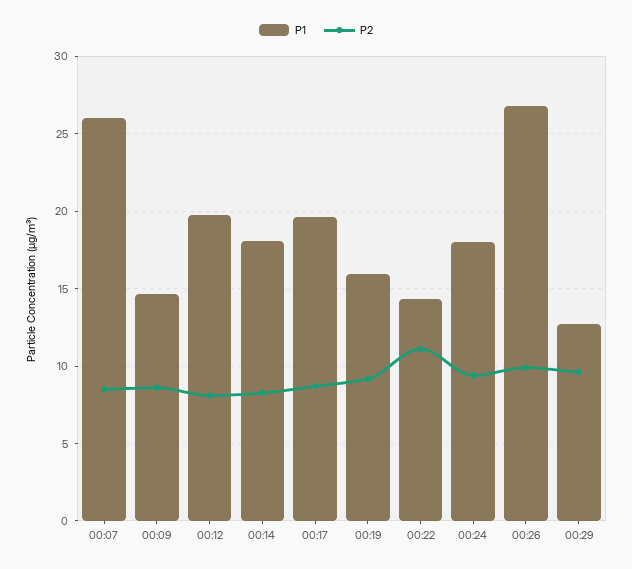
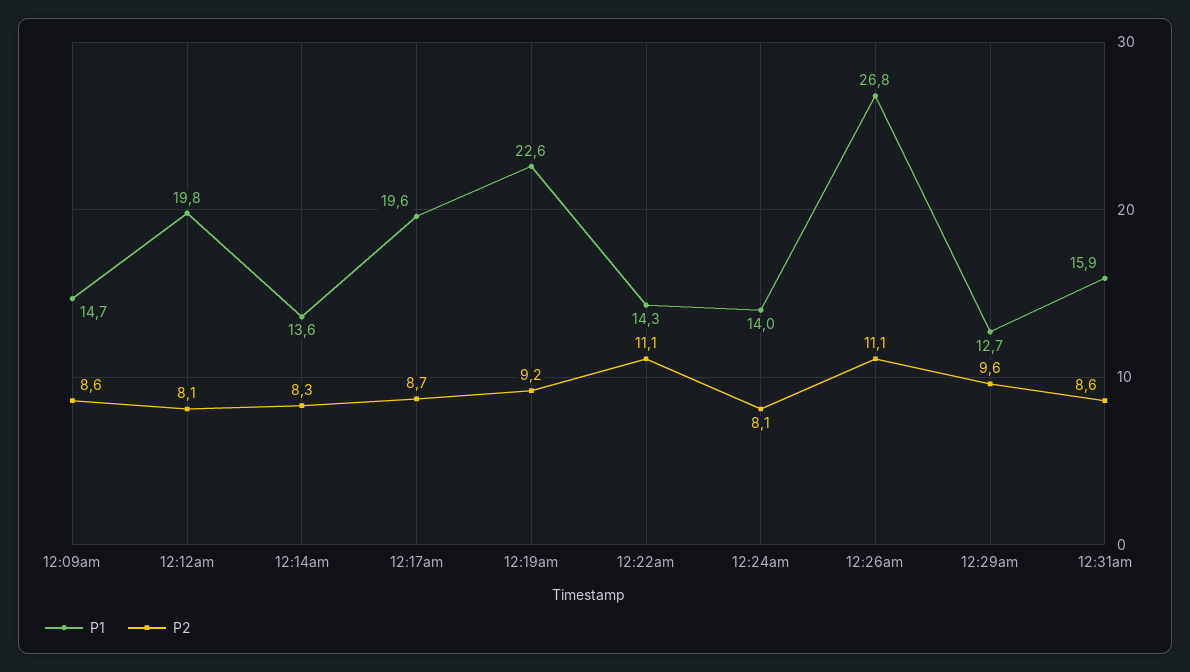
P1, 00:07: 26 -> none
P2, 00:07: 8.5 -> none
P1, 00:14: 18 -> 13.6
P1, 00:19: 16 -> 22.6
P1, 00:24: 18 -> 14
P2, 00:24: 9.5 -> 8.1
P2, 00:26: 10 -> 11.1
P1, 12:31am: none -> 15.9
P2, 12:31am: none -> 8.6

